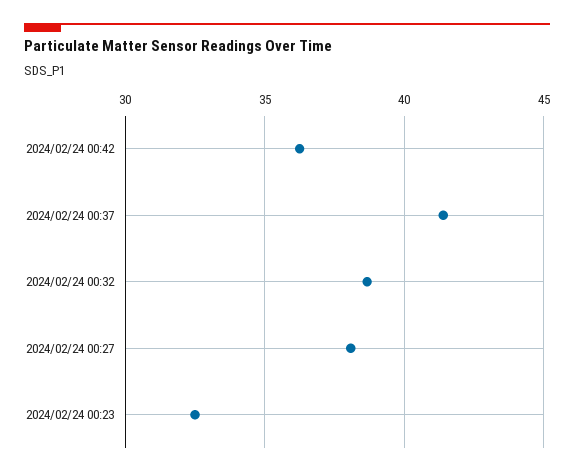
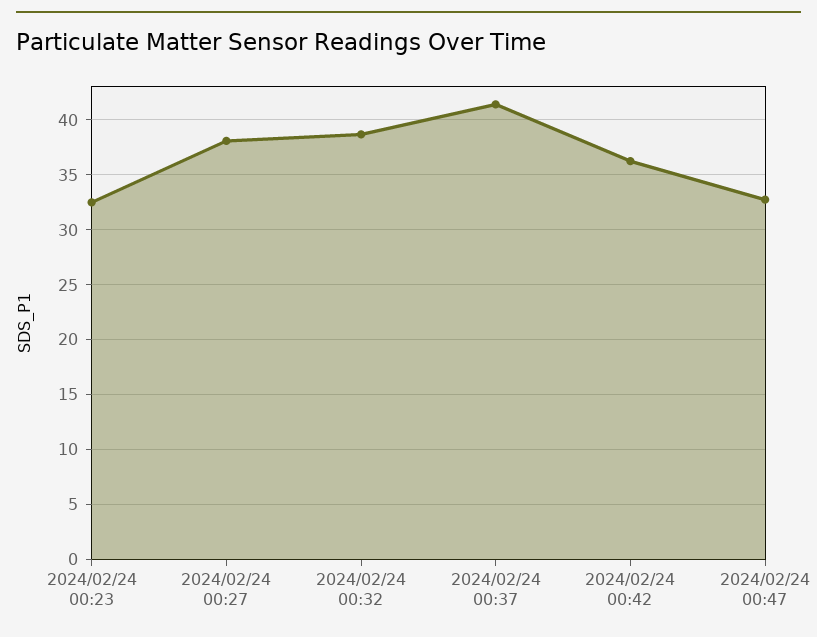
2024/02/24 00:47: none -> 33

